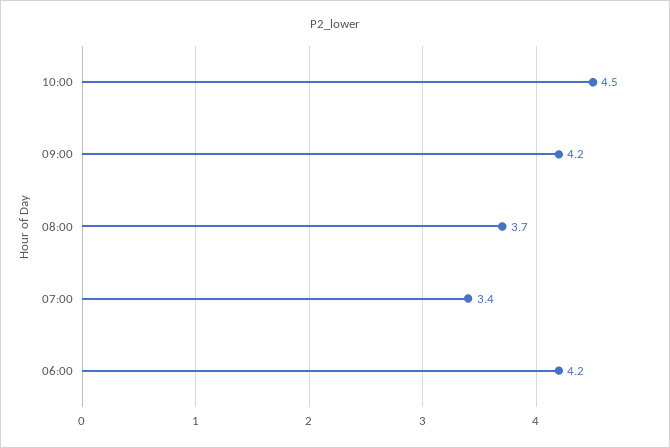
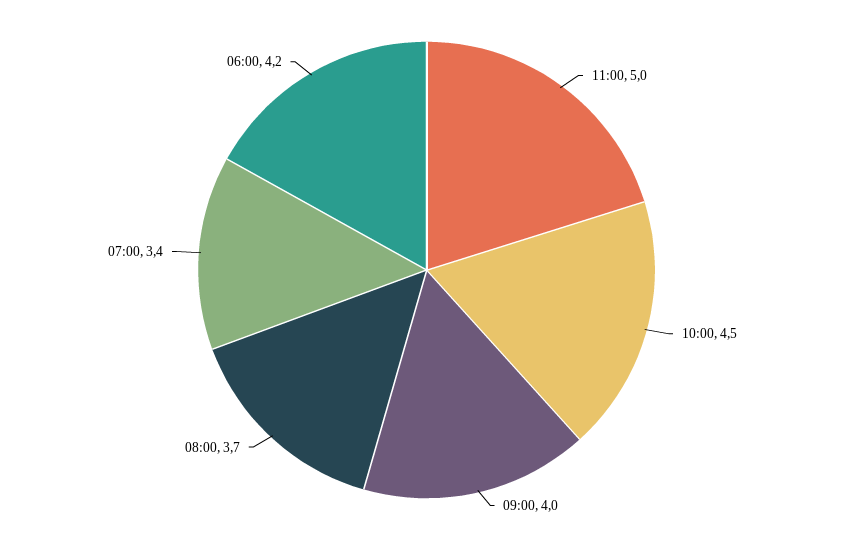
09:00: 4.2 -> 4
11:00: none -> 5

